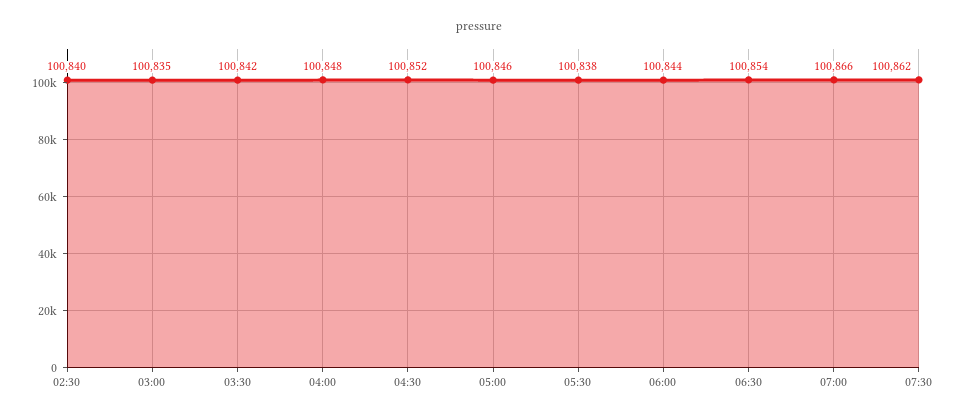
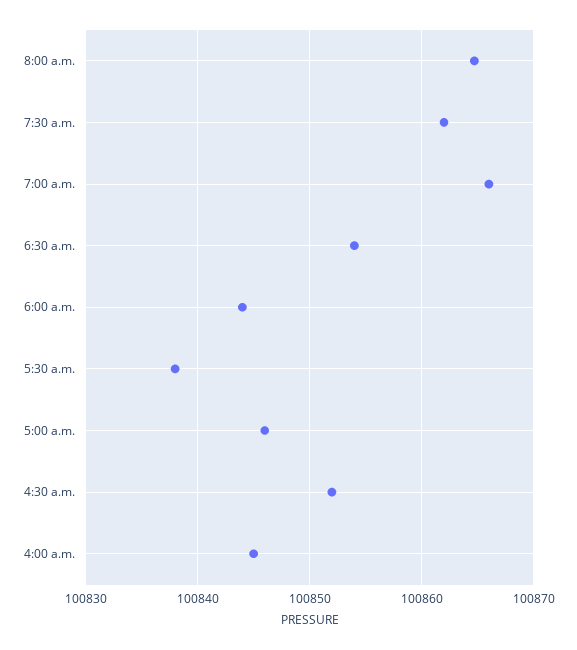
02:30: 100840 -> none
03:00: 100835 -> none
03:30: 100842 -> none
04:00: 100848 -> 100845
8:00 a.m.: none -> 100865

